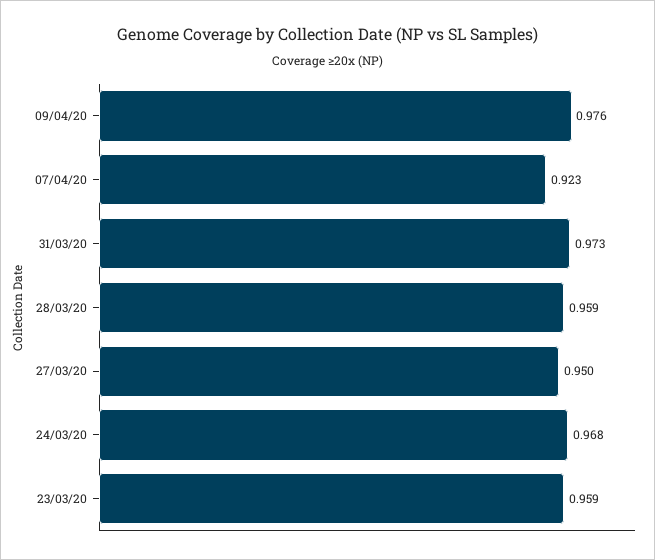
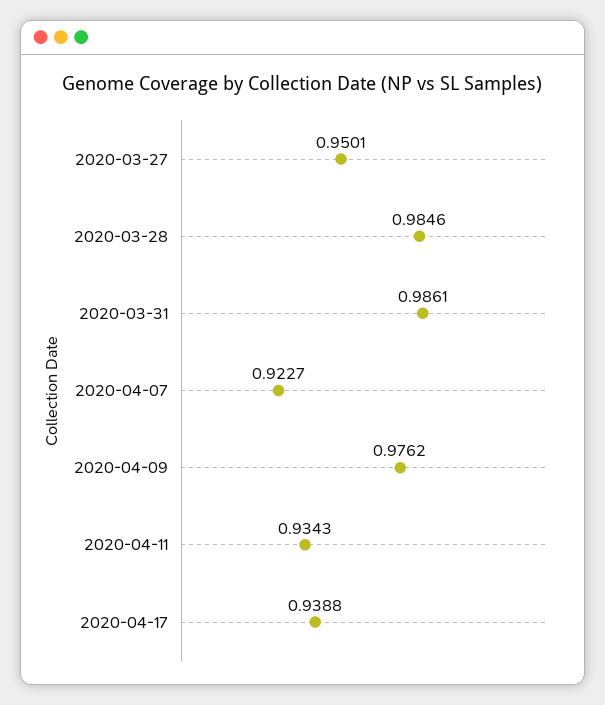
31/03/20: 0.973 -> 0.9861
28/03/20: 0.959 -> 0.9846
24/03/20: 0.968 -> none
23/03/20: 0.959 -> none
2020-04-11: none -> 0.9343
2020-04-17: none -> 0.9388

